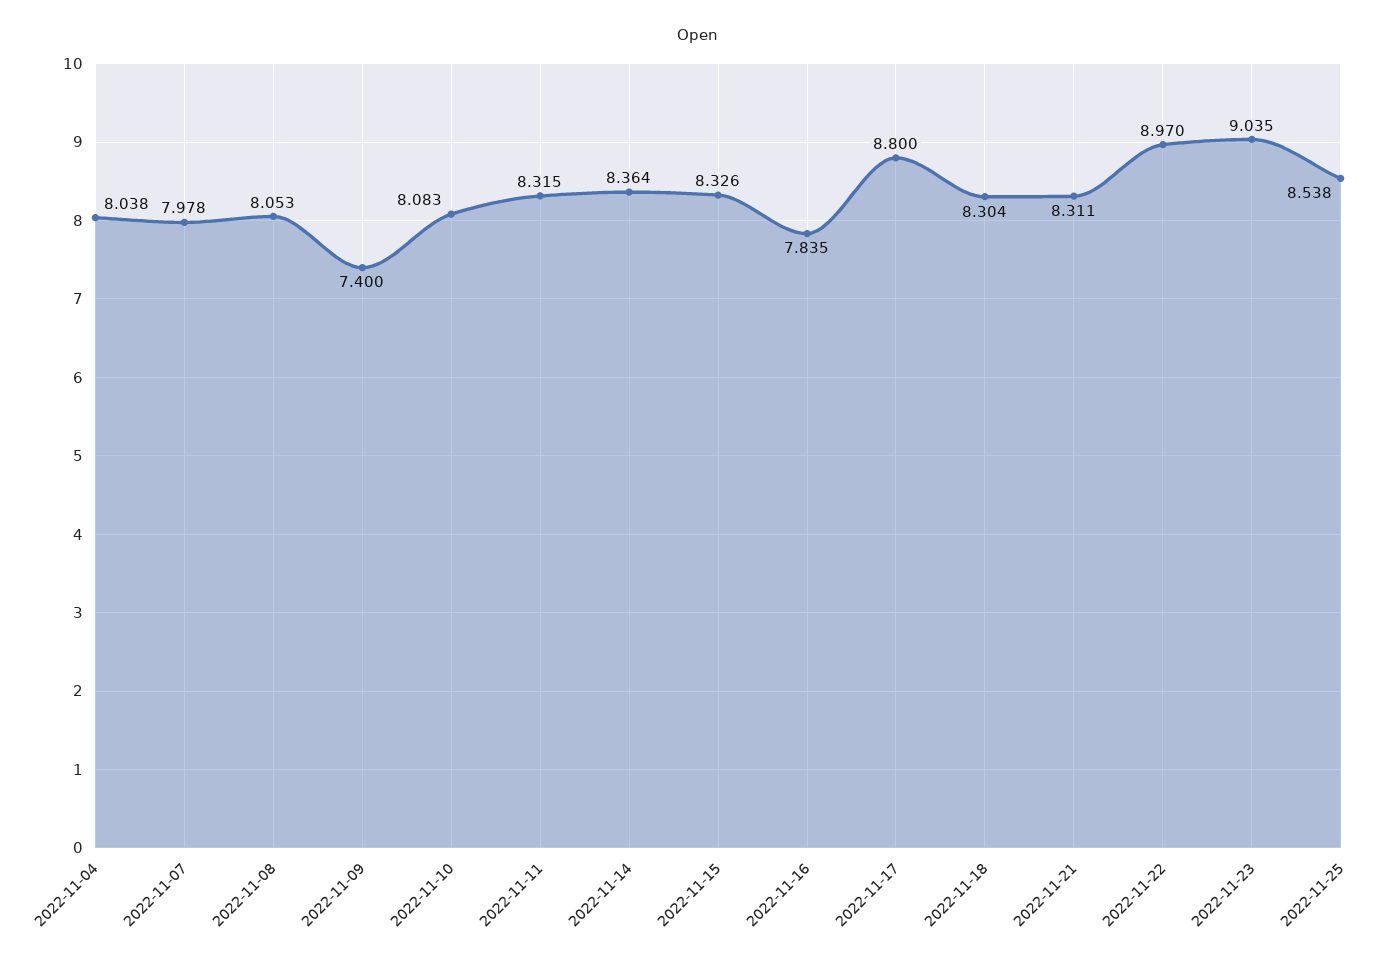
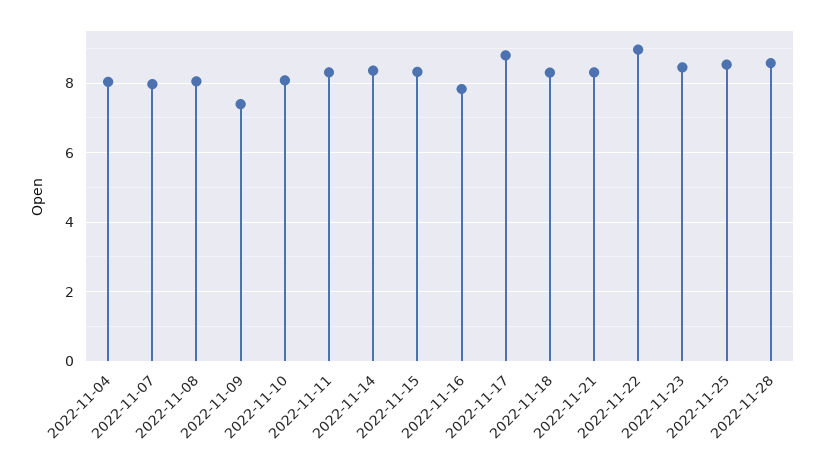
2022-11-23: 9.035 -> 8.4
2022-11-28: none -> 8.6

